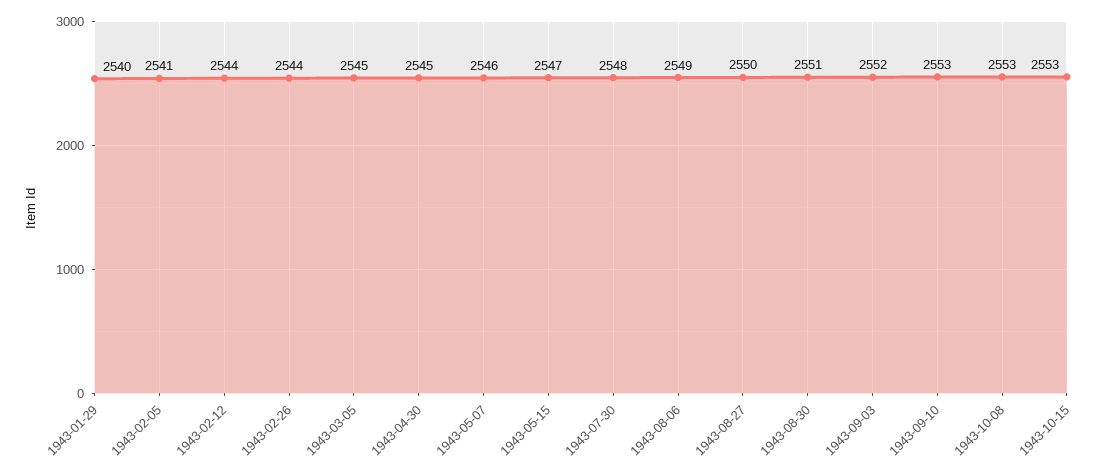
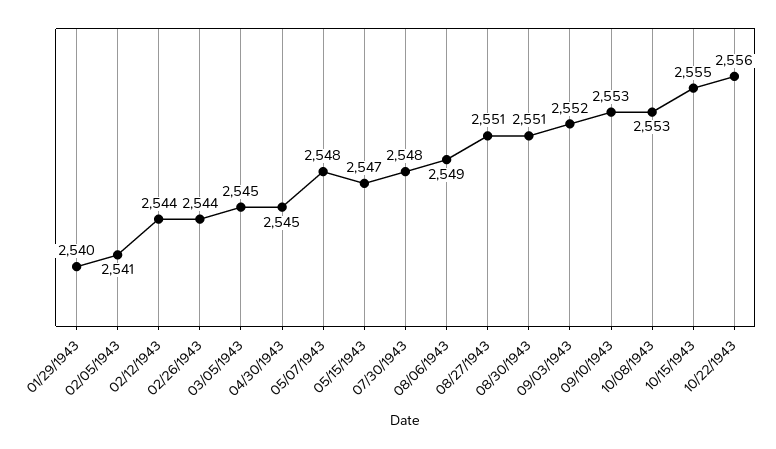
1943-05-07: 2546 -> 2548
1943-08-27: 2550 -> 2551
1943-10-15: 2553 -> 2555
10/22/1943: none -> 2556

